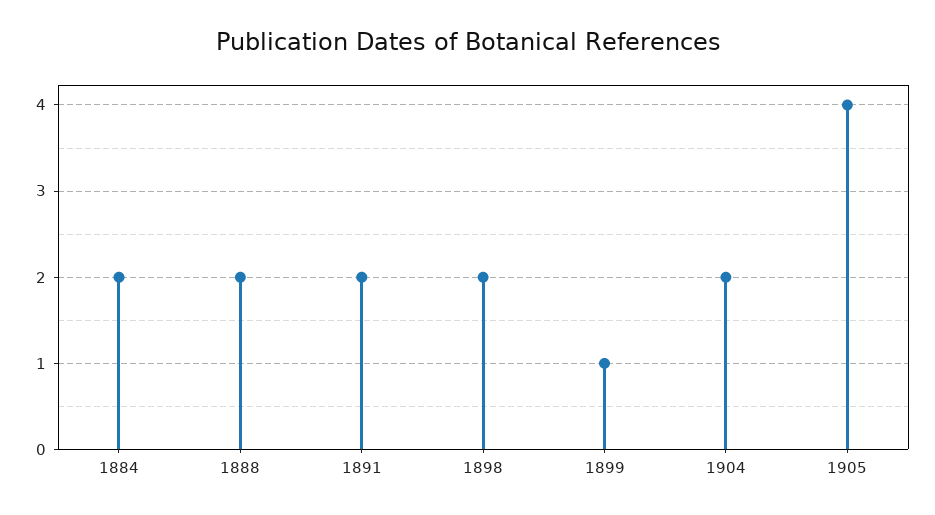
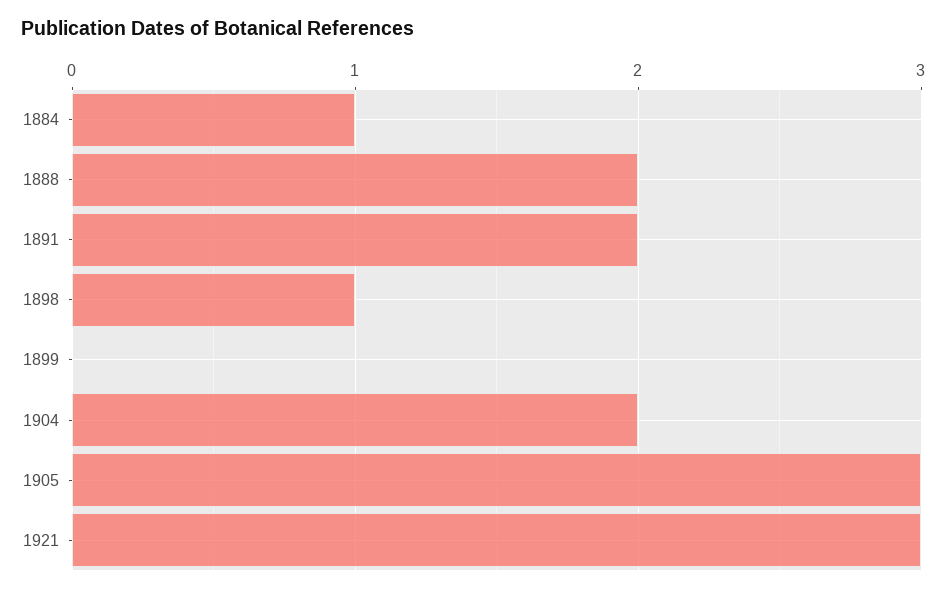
1884: 2 -> 1
1898: 2 -> 1
1899: 1 -> 0
1905: 4 -> 3
1921: none -> 3

